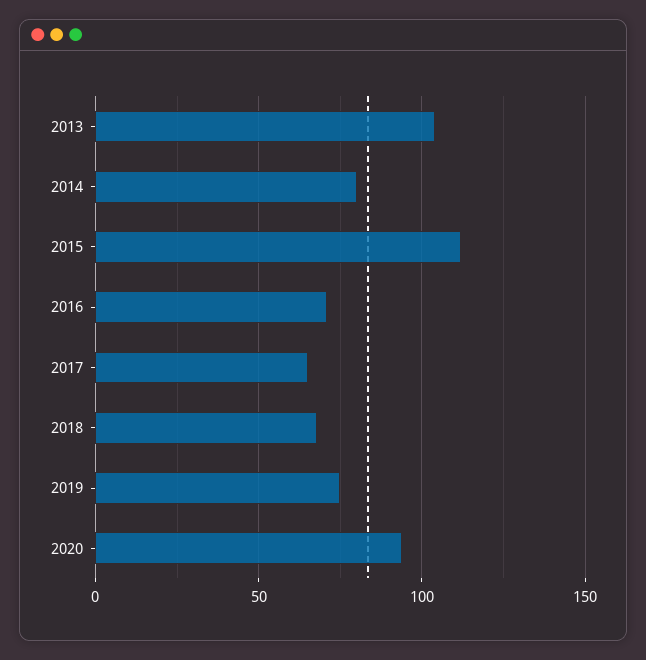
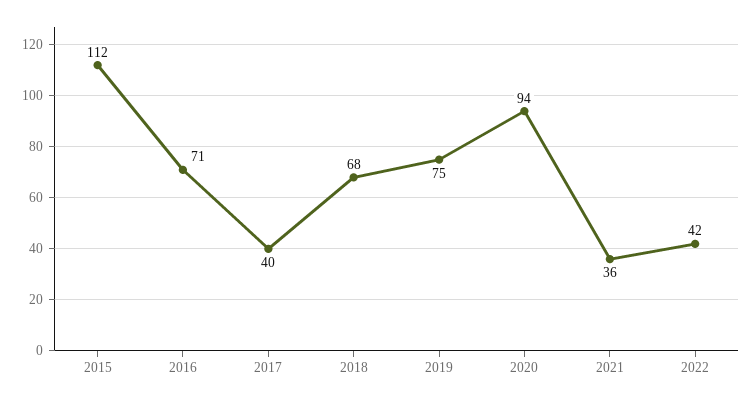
2013: 105 -> none
2014: 80 -> none
2017: 65 -> 40
2021: none -> 36
2022: none -> 42

